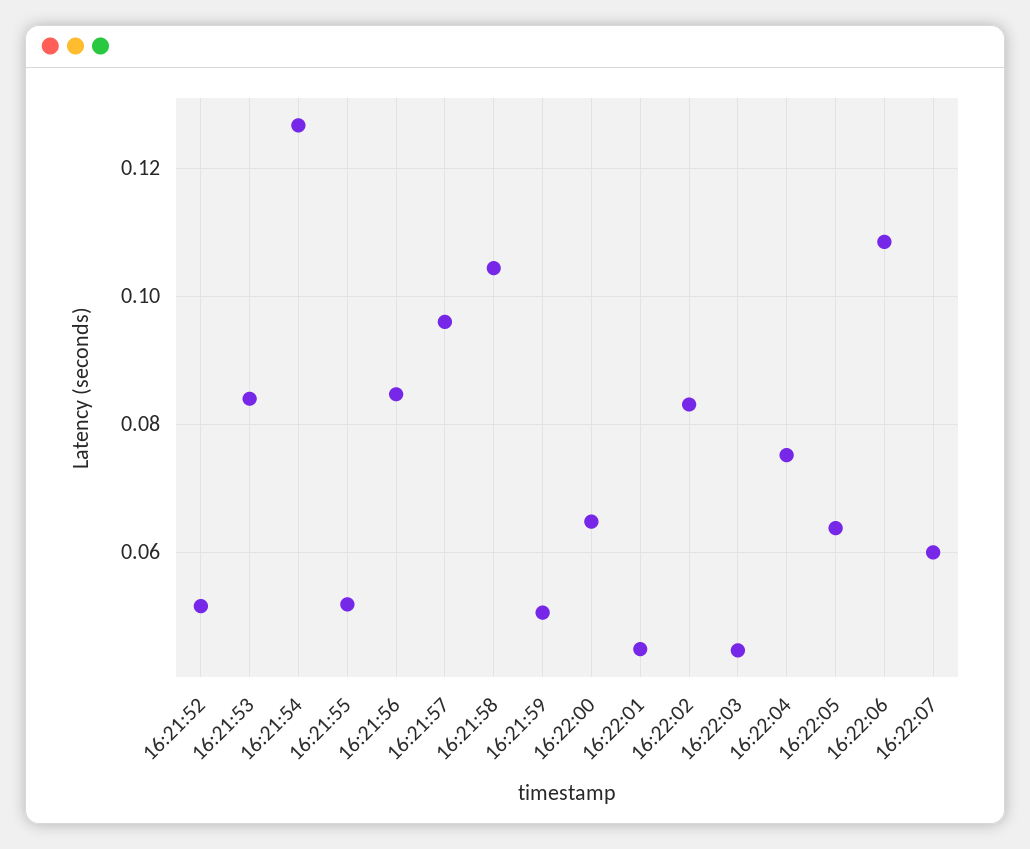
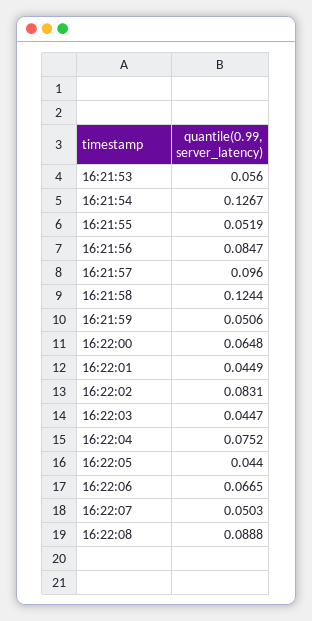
16:21:52: 0.052 -> none
16:21:53: 0.084 -> 0.056
16:21:58: 0.104 -> 0.1244
16:22:05: 0.064 -> 0.044
16:22:06: 0.108 -> 0.0665
16:22:07: 0.06 -> 0.0503
16:22:08: none -> 0.0888

